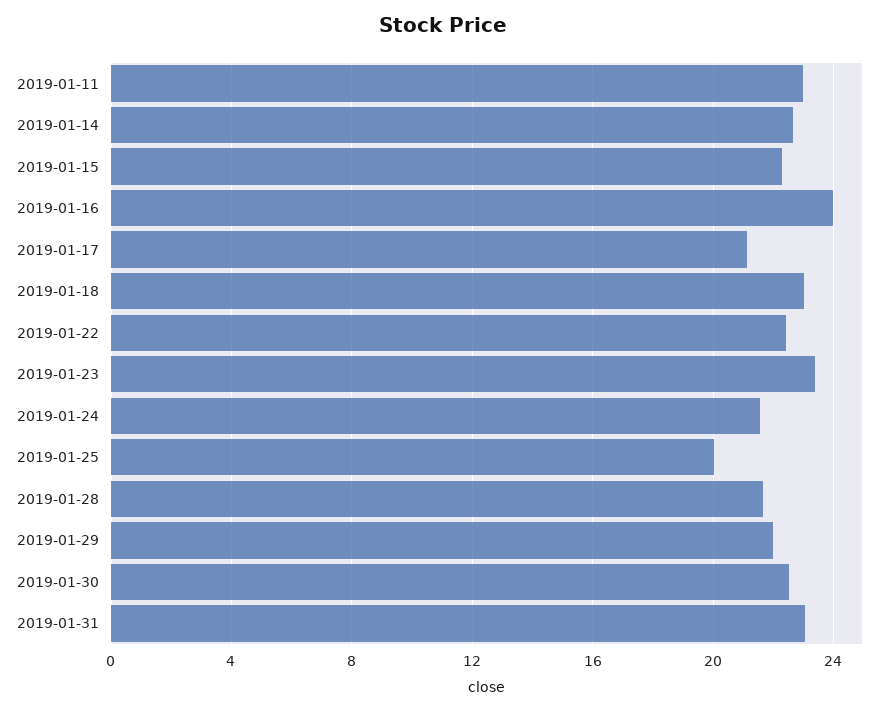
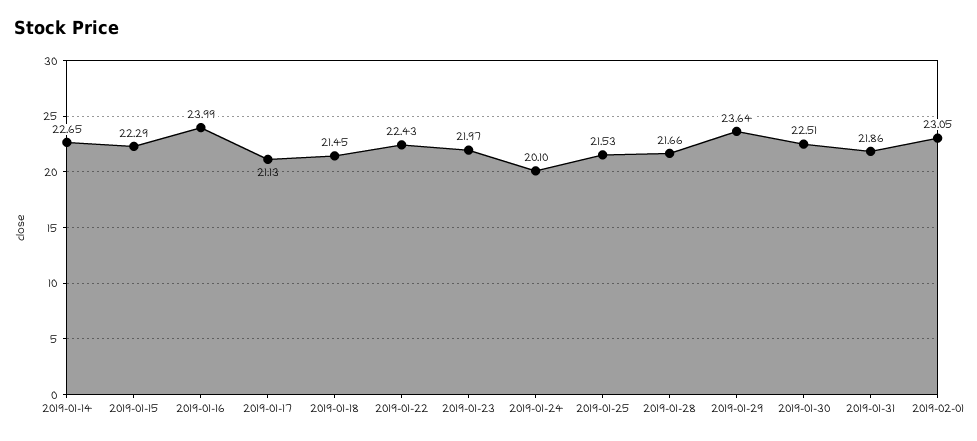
2019-01-11: 23 -> none
2019-01-18: 23 -> 21.45
2019-01-23: 23.5 -> 21.97
2019-01-24: 21.5 -> 20.1
2019-01-25: 20 -> 21.53
2019-01-29: 22 -> 23.64
2019-01-31: 23 -> 21.86
2019-02-01: none -> 23.05

